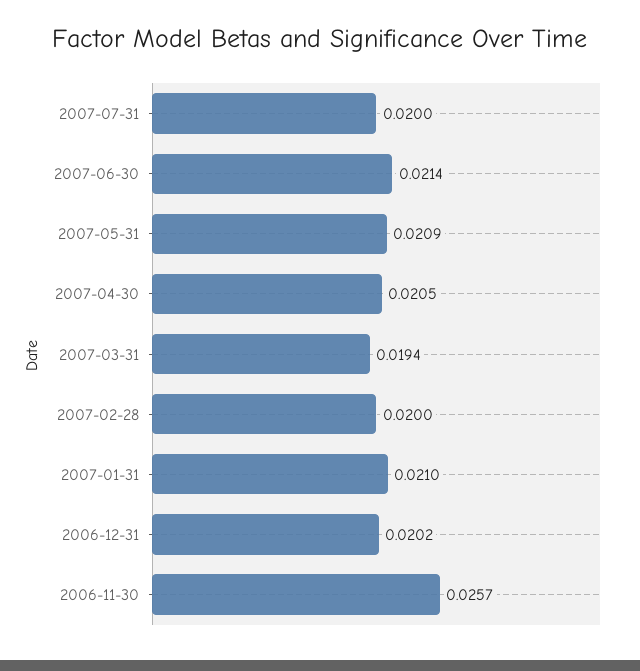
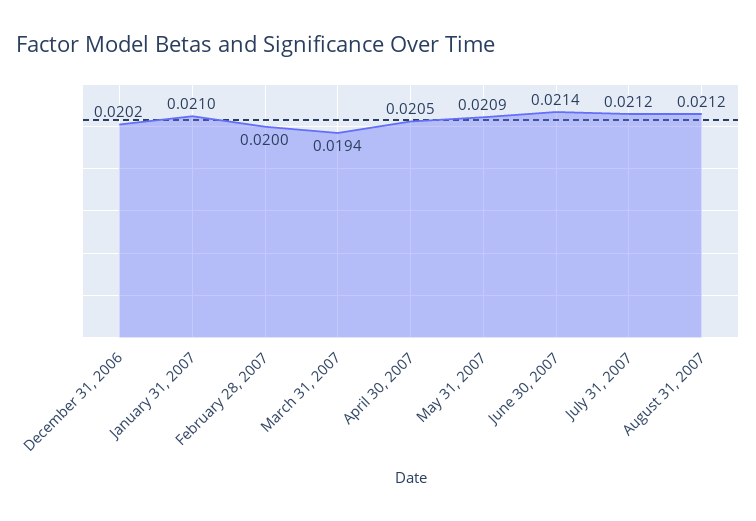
2007-07-31: 0.02 -> 0.0212
2006-11-30: 0.0257 -> none
August 31, 2007: none -> 0.0212

